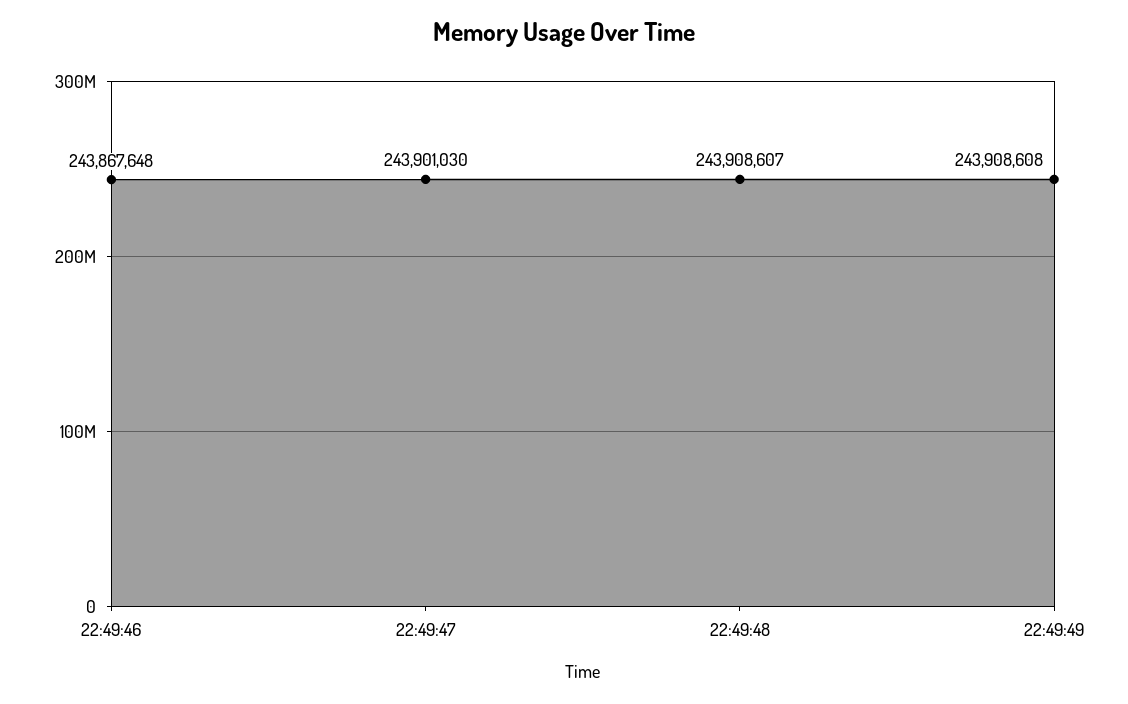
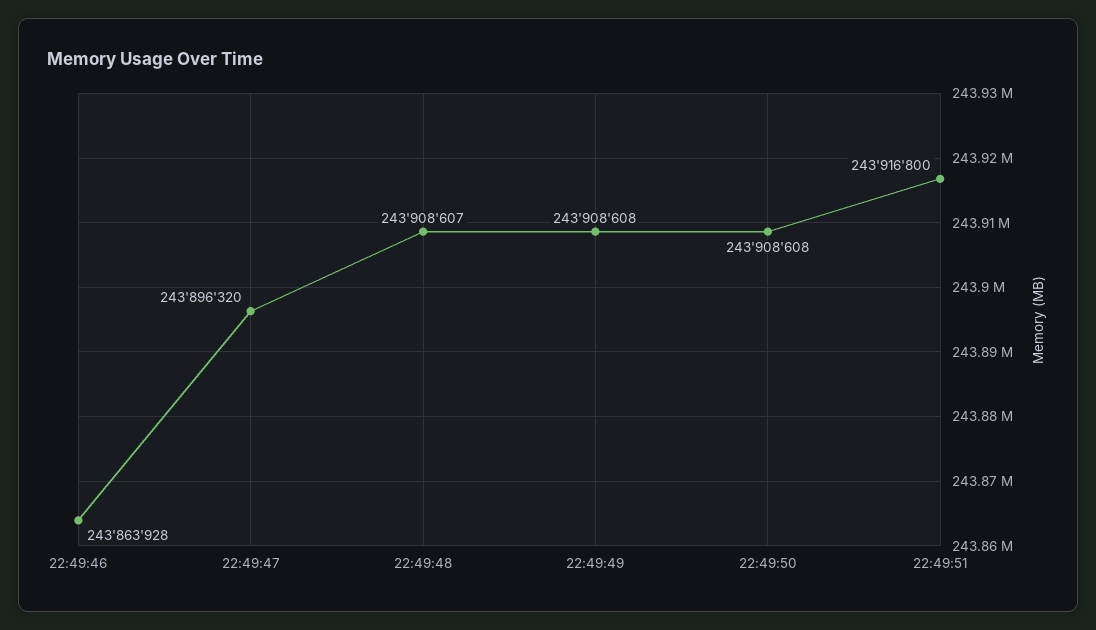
22:49:46: 243867648 -> 243863928
22:49:47: 243901030 -> 243896320
22:49:50: none -> 243908608
22:49:51: none -> 243916800

